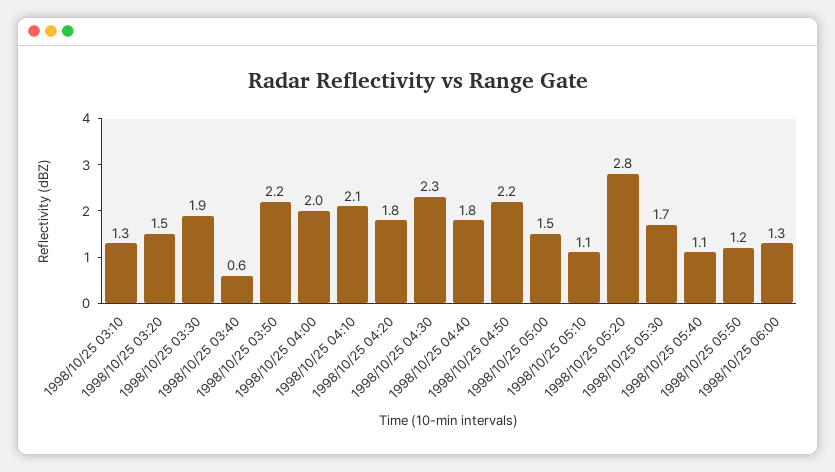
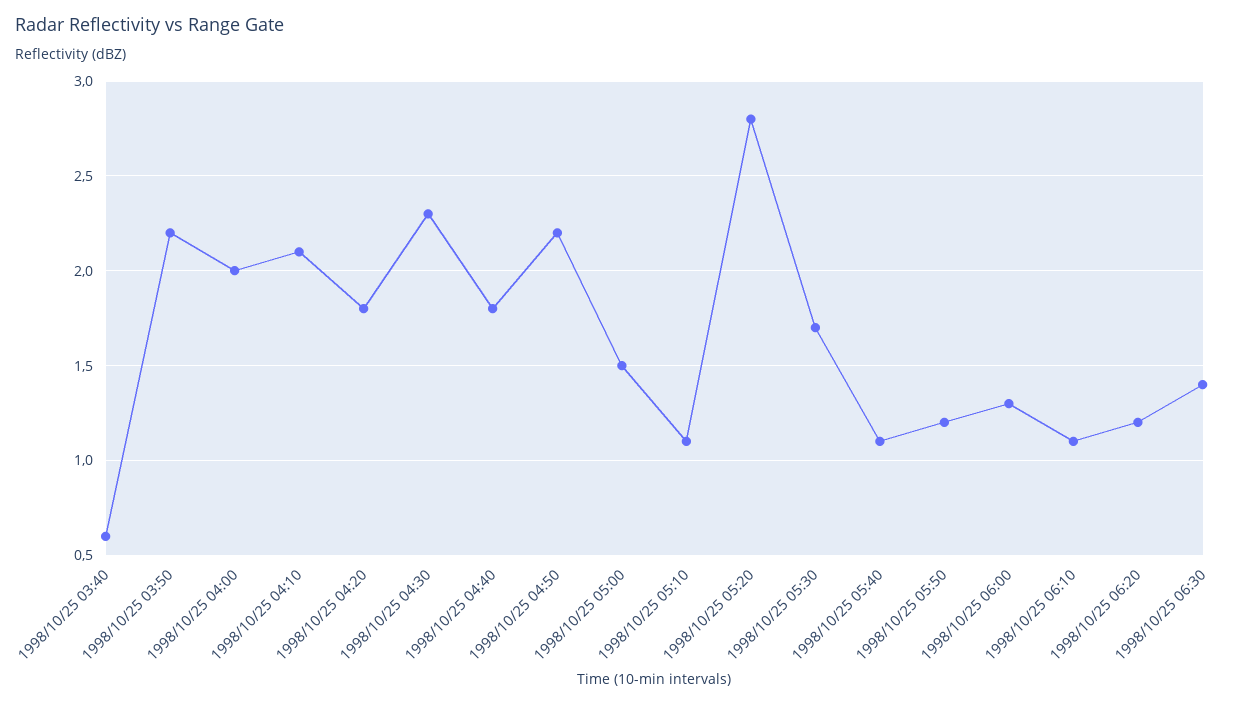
1998/10/25 03:10: 1.3 -> none
1998/10/25 03:20: 1.5 -> none
1998/10/25 03:30: 1.9 -> none
1998/10/25 06:10: none -> 1.1
1998/10/25 06:20: none -> 1.2
1998/10/25 06:30: none -> 1.4

